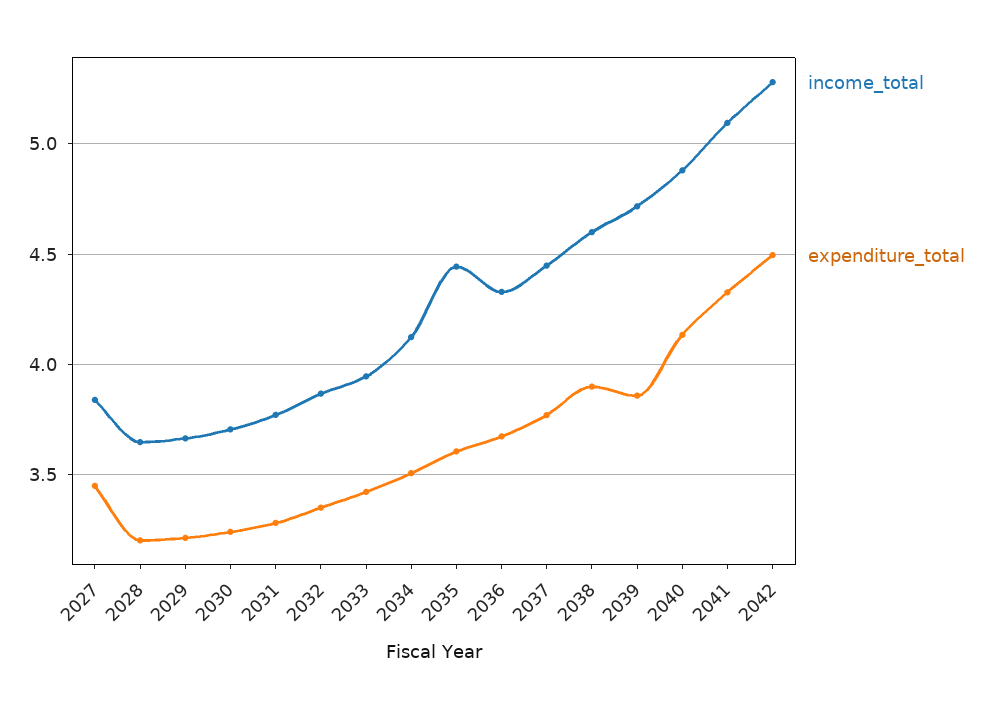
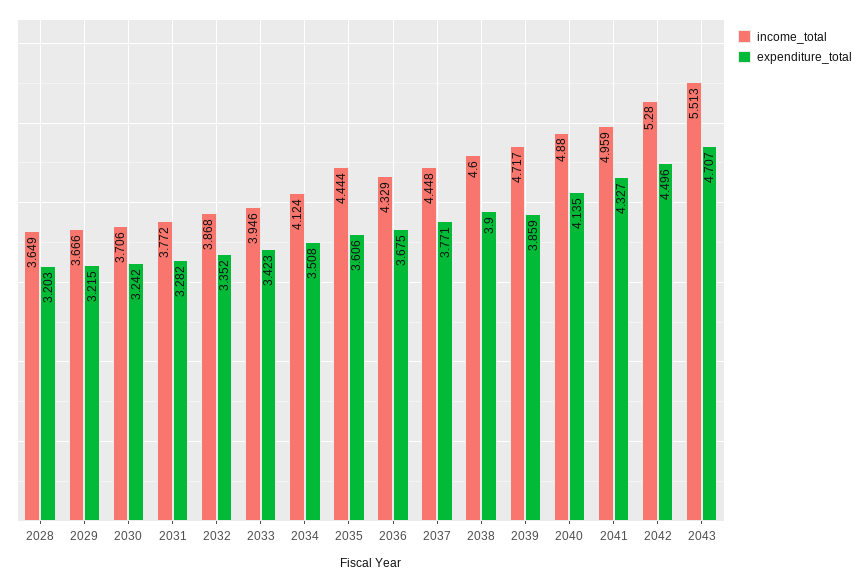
income_total, 2027: 3.85 -> none
expenditure_total, 2027: 3.45 -> none
income_total, 2041: 5.1 -> 4.959
income_total, 2043: none -> 5.513
expenditure_total, 2043: none -> 4.707

